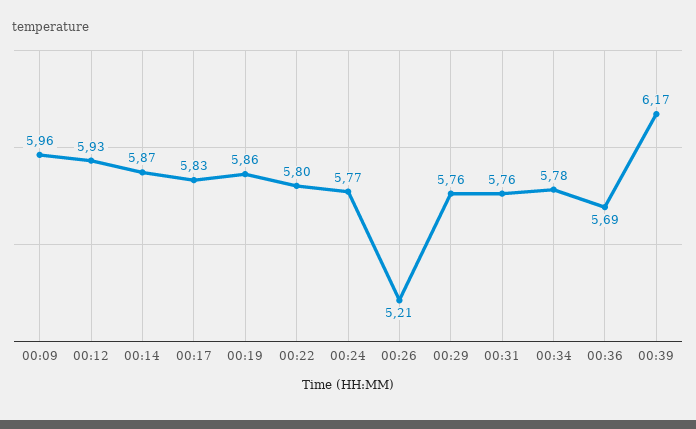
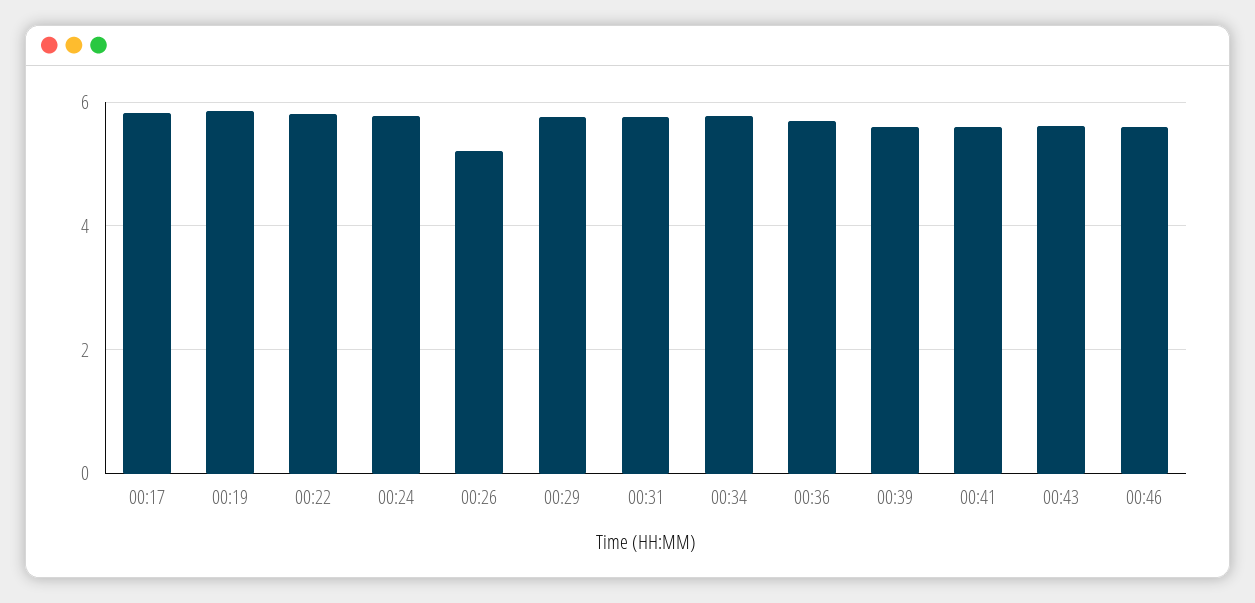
00:09: 5.96 -> none
00:12: 5.93 -> none
00:14: 5.87 -> none
00:39: 6.17 -> 5.6
00:41: none -> 5.6
00:43: none -> 5.6
00:46: none -> 5.6

